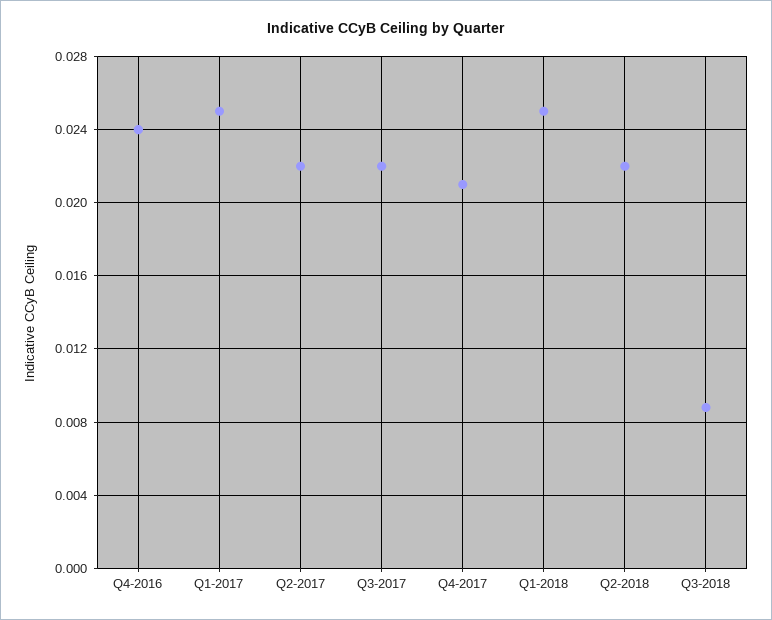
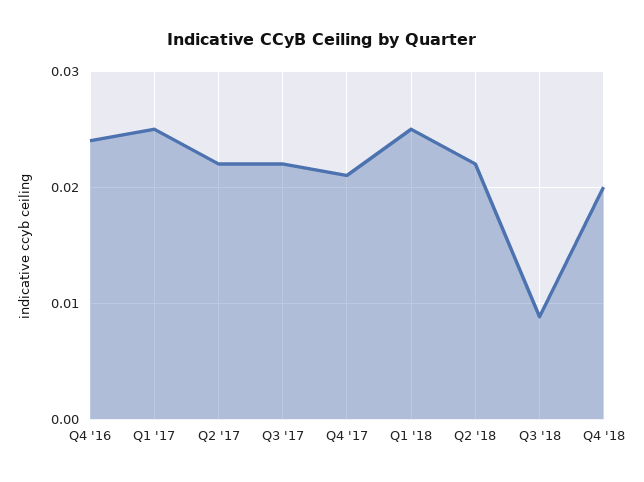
Q4 '18: none -> 0.02

